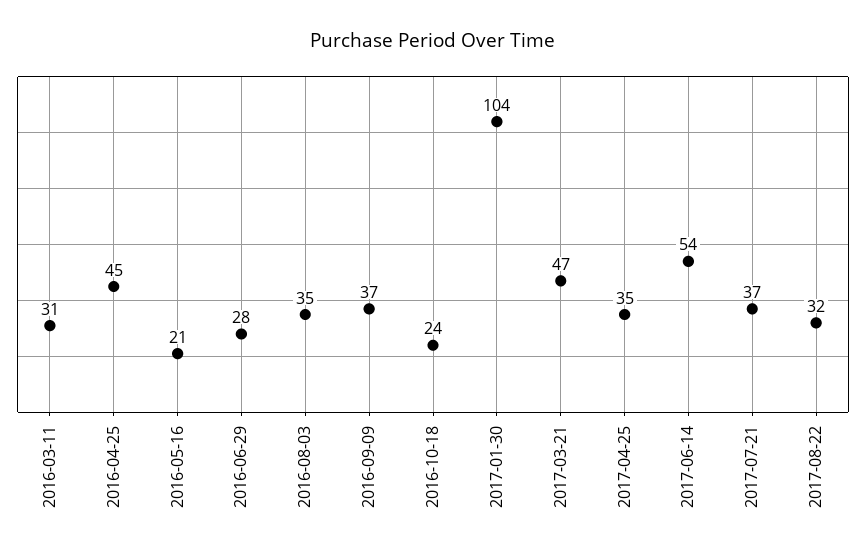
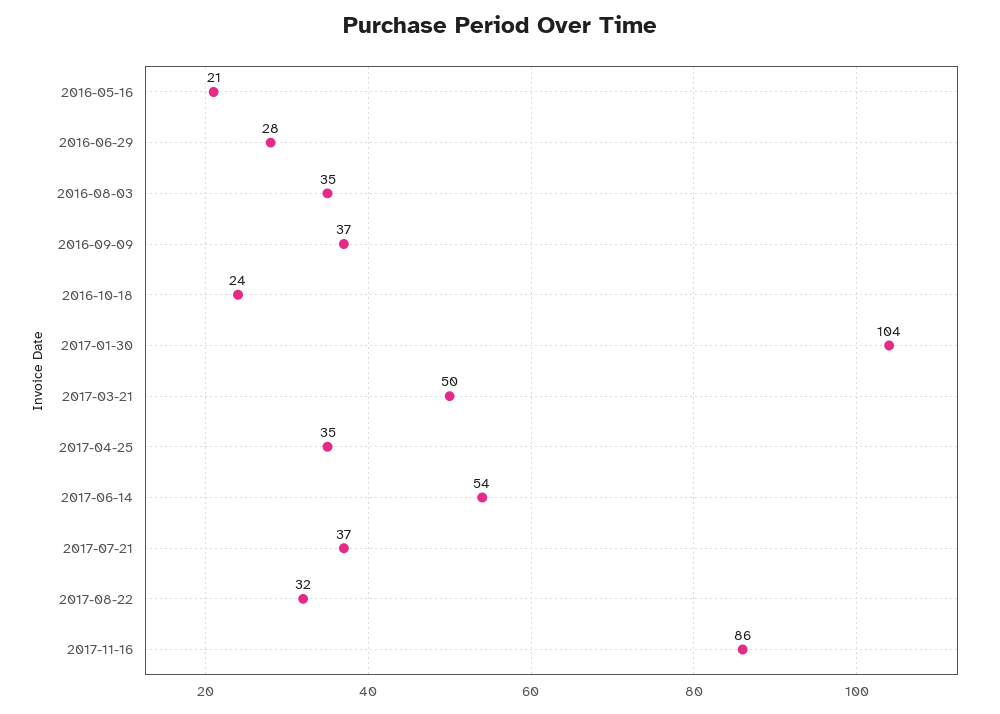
2016-03-11: 31 -> none
2016-04-25: 45 -> none
2017-03-21: 47 -> 50
2017-11-16: none -> 86

